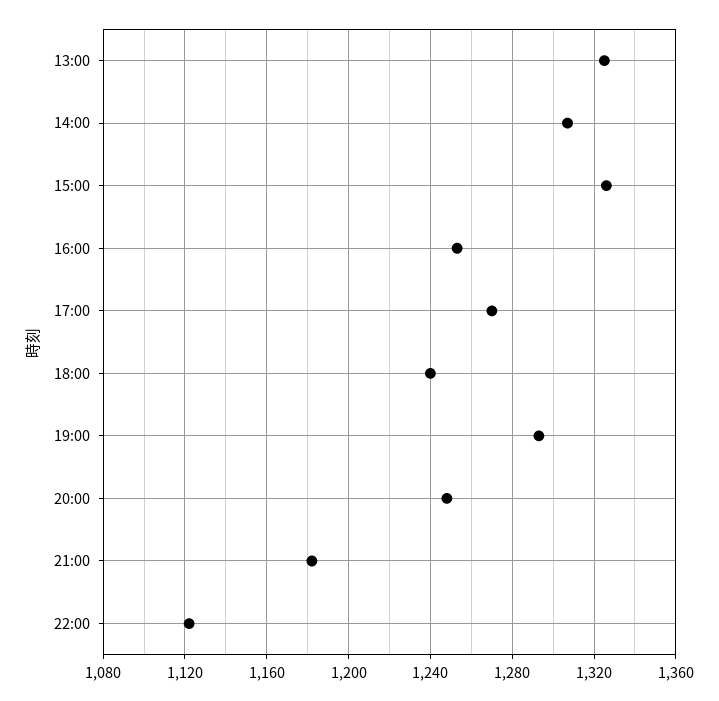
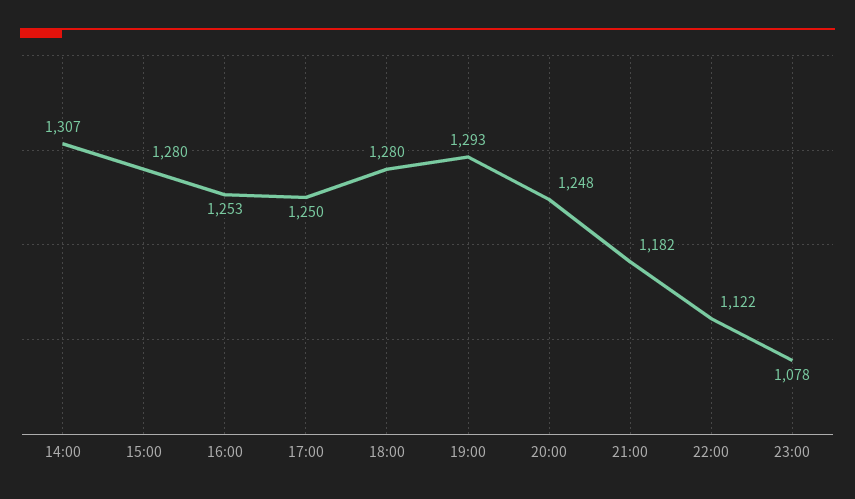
13:00: 1325 -> none
15:00: 1325 -> 1280
17:00: 1270 -> 1250
18:00: 1240 -> 1280
23:00: none -> 1078

